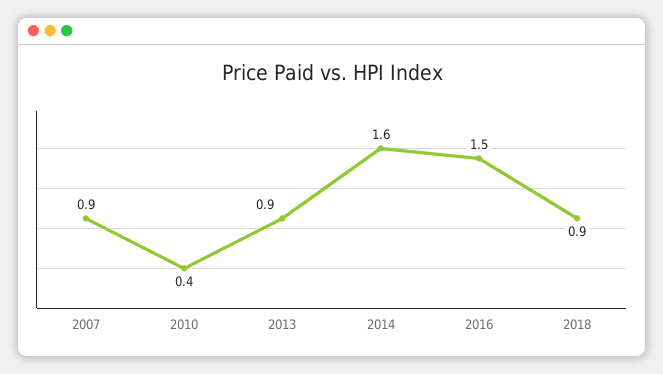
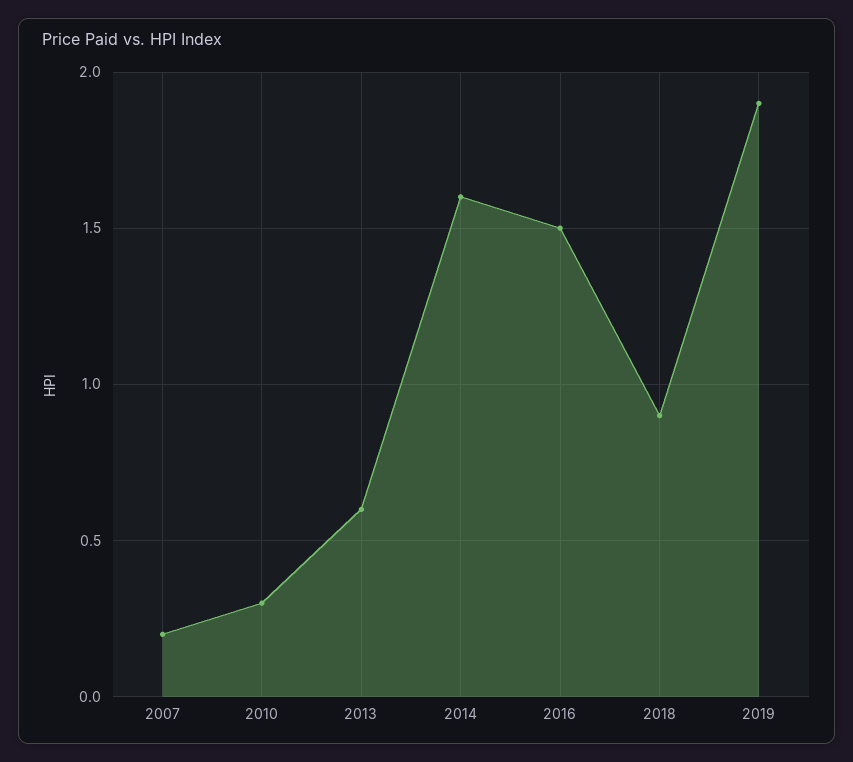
2007: 0.9 -> 0.2
2010: 0.4 -> 0.3
2013: 0.9 -> 0.6
2019: none -> 1.9

